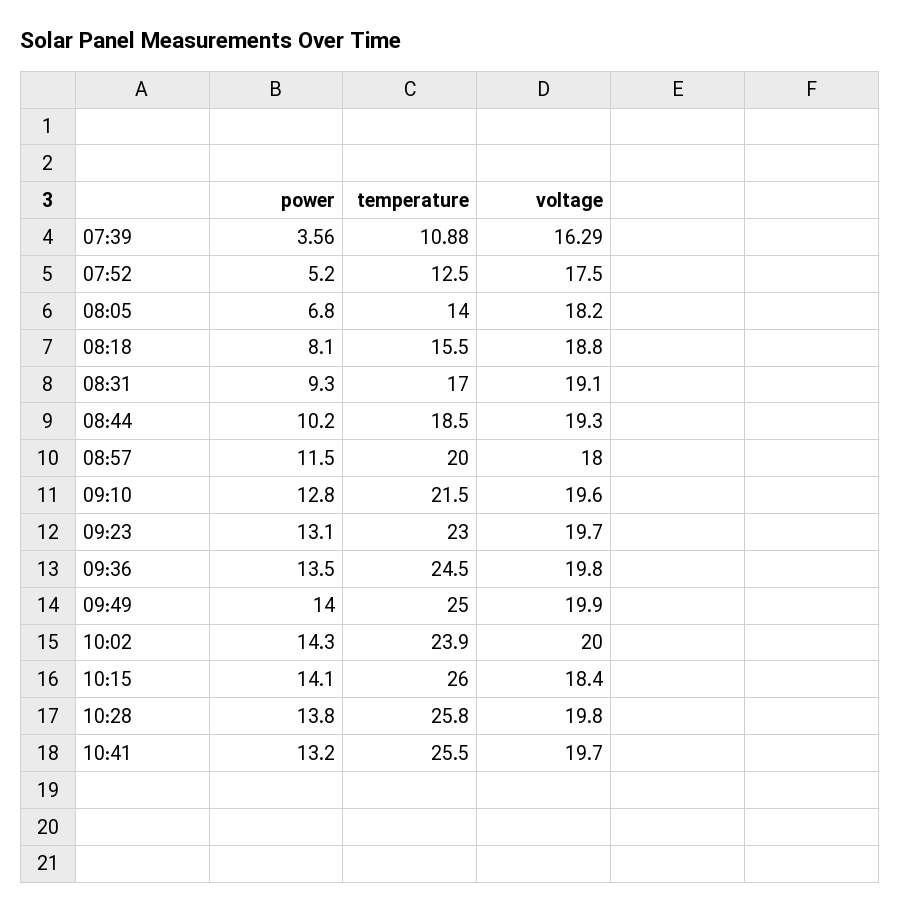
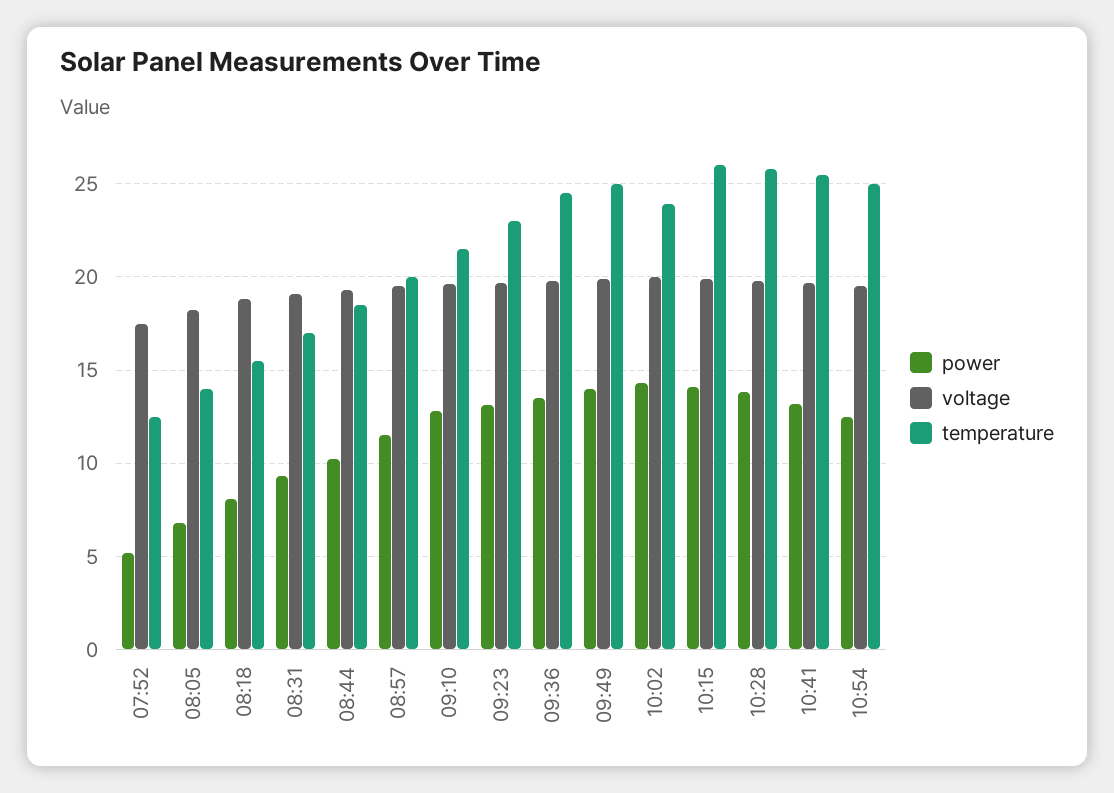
power, 07:39: 3.56 -> none
temperature, 07:39: 10.88 -> none
voltage, 07:39: 16.29 -> none
voltage, 08:57: 18 -> 19.5
voltage, 10:15: 18.4 -> 20
power, 10:54: none -> 12.5
voltage, 10:54: none -> 19.5
temperature, 10:54: none -> 25

